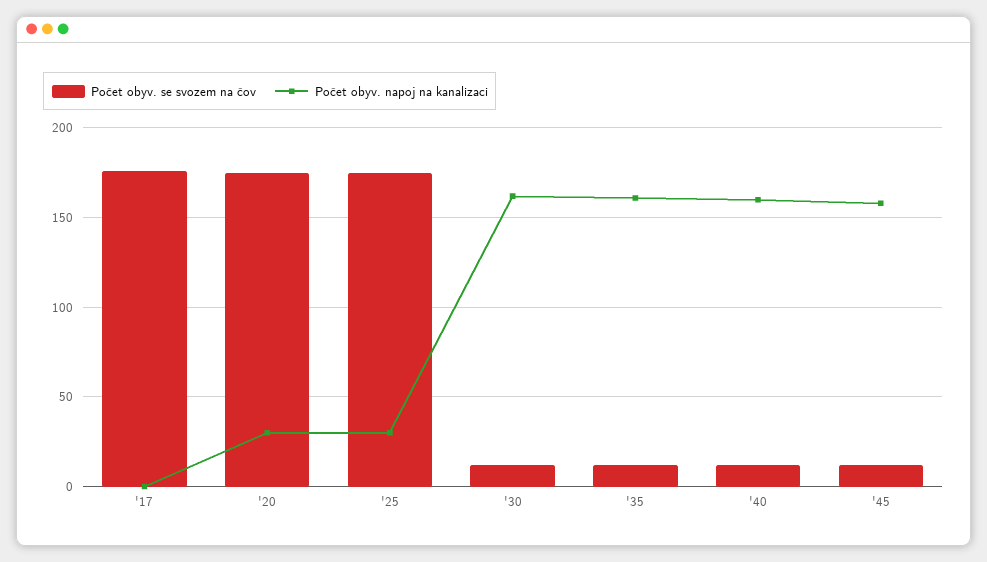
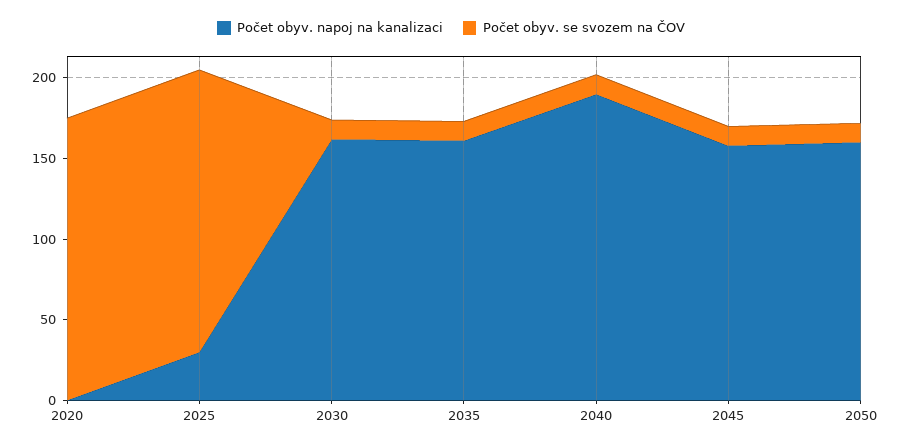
Počet obyv. se svozem na čov, '17: 175 -> none
Počet obyv. napoj na kanalizaci, '17: 0 -> none
Počet obyv. napoj na kanalizaci, '20: 30 -> 0
Počet obyv. napoj na kanalizaci, '40: 160 -> 190
Počet obyv. napoj na kanalizaci, 2050: none -> 160
Počet obyv. se svozem na čov, 2050: none -> 10

